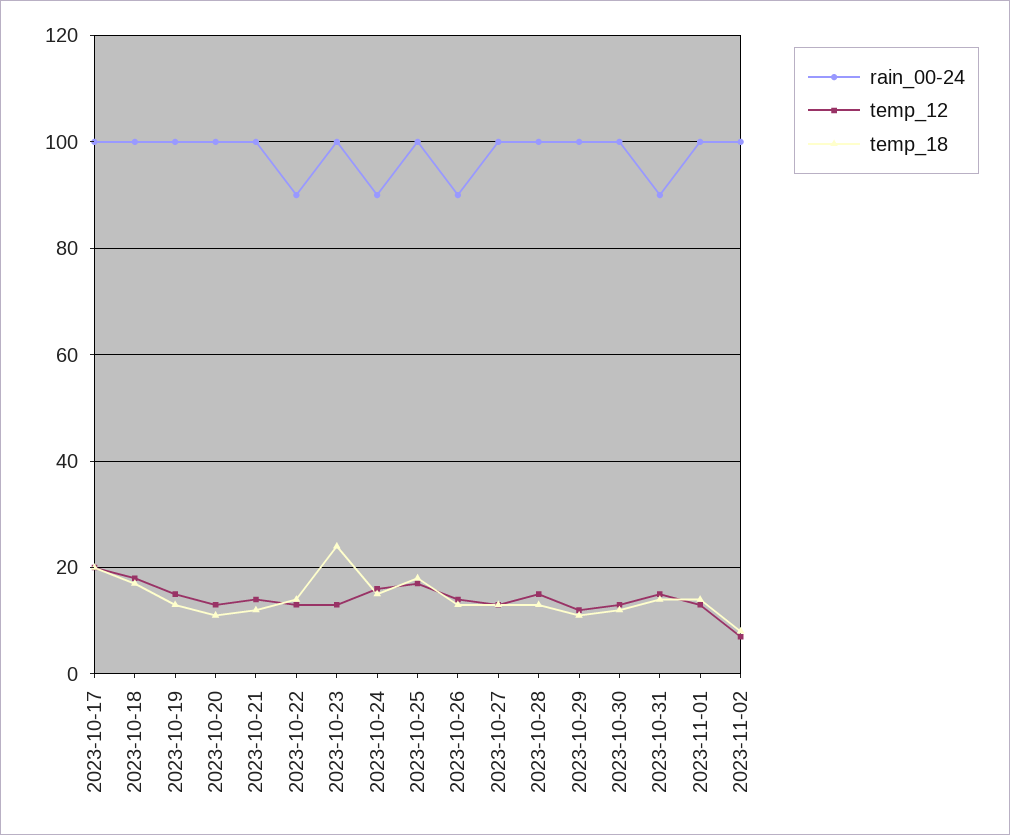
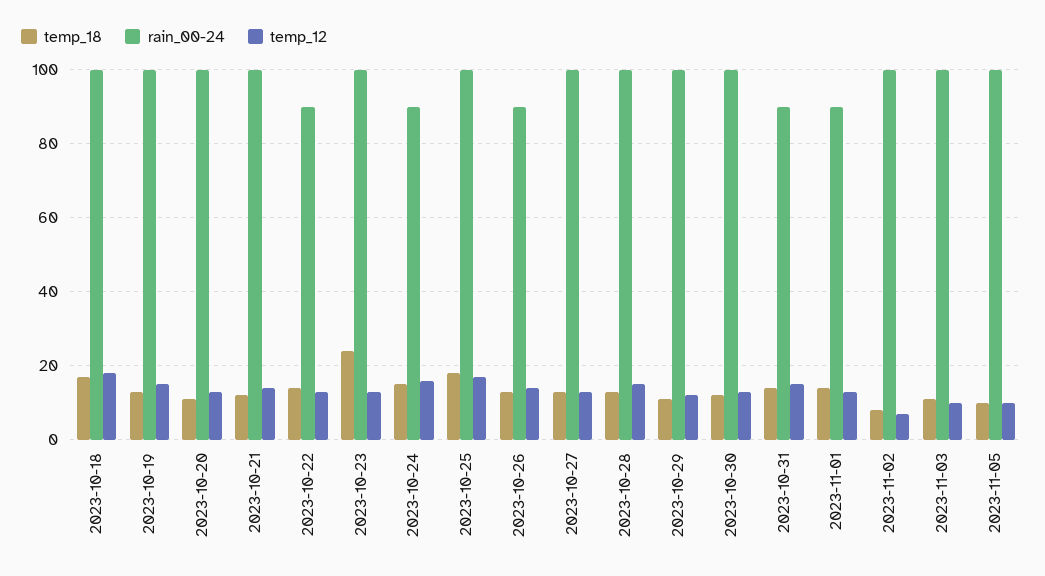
rain_00-24, 2023-10-17: 100 -> none
temp_12, 2023-10-17: 20 -> none
temp_18, 2023-10-17: 20 -> none
rain_00-24, 2023-11-01: 100 -> 90
temp_18, 2023-11-03: none -> 10
rain_00-24, 2023-11-03: none -> 100
temp_12, 2023-11-03: none -> 10
temp_18, 2023-11-05: none -> 10
rain_00-24, 2023-11-05: none -> 100
temp_12, 2023-11-05: none -> 10

